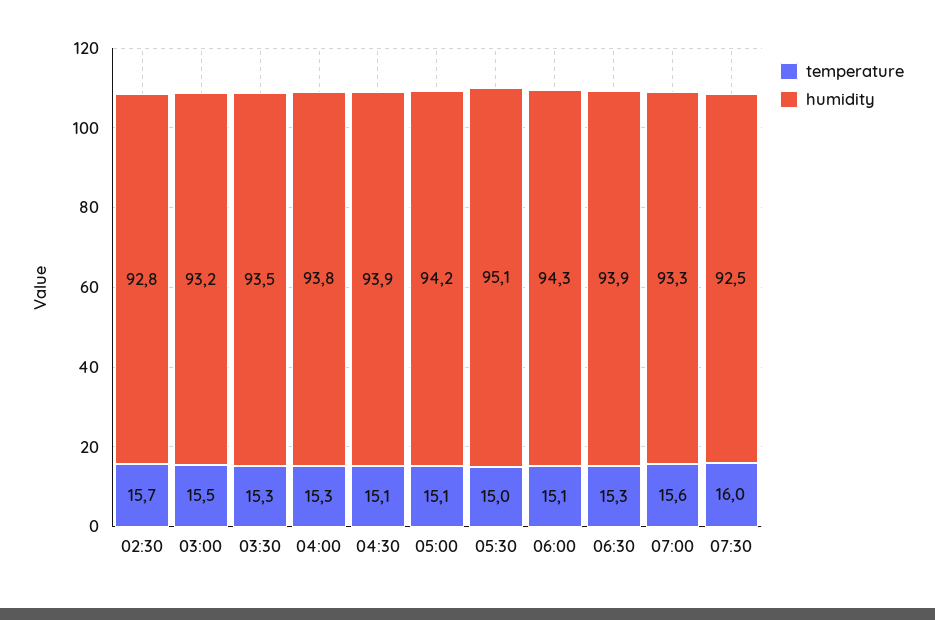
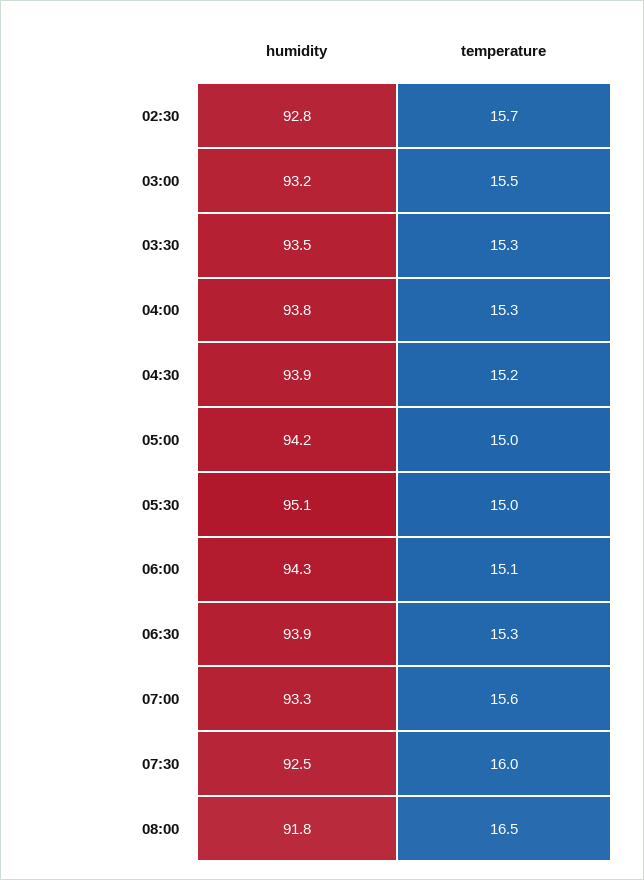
temperature, 04:30: 15.1 -> 15.2
temperature, 05:00: 15.1 -> 15
humidity, 08:00: none -> 91.8
temperature, 08:00: none -> 16.5

